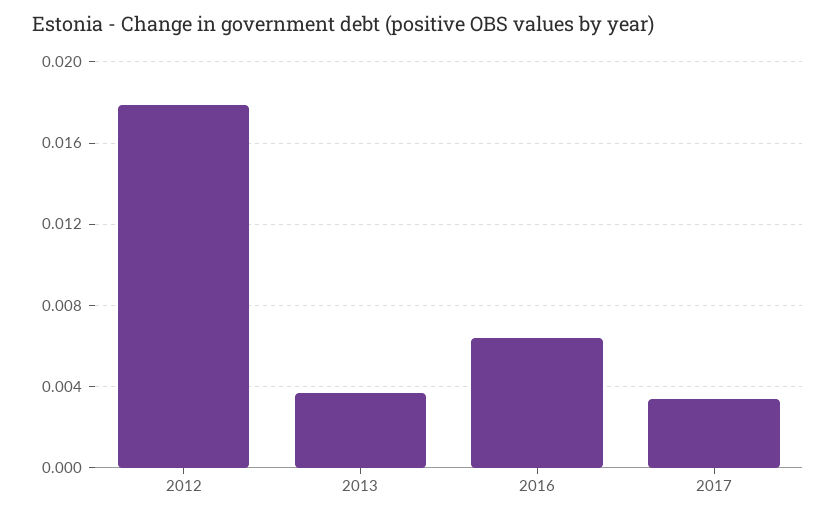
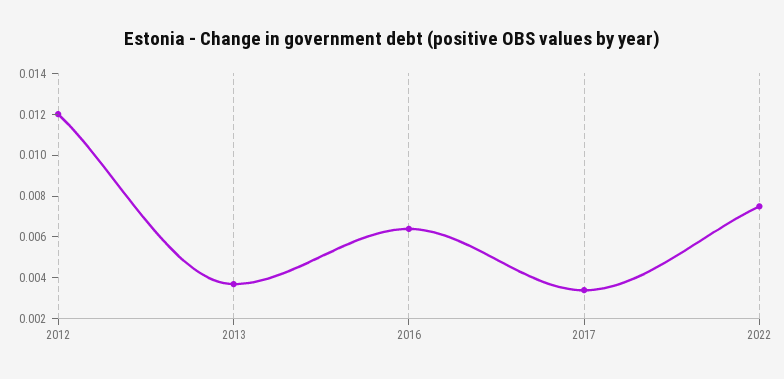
2012: 0.018 -> 0.012
2022: none -> 0.0075

